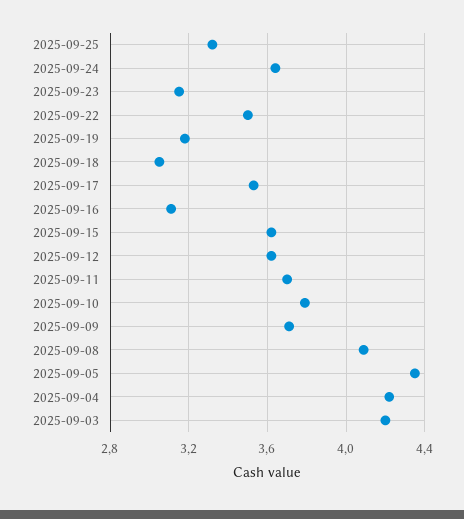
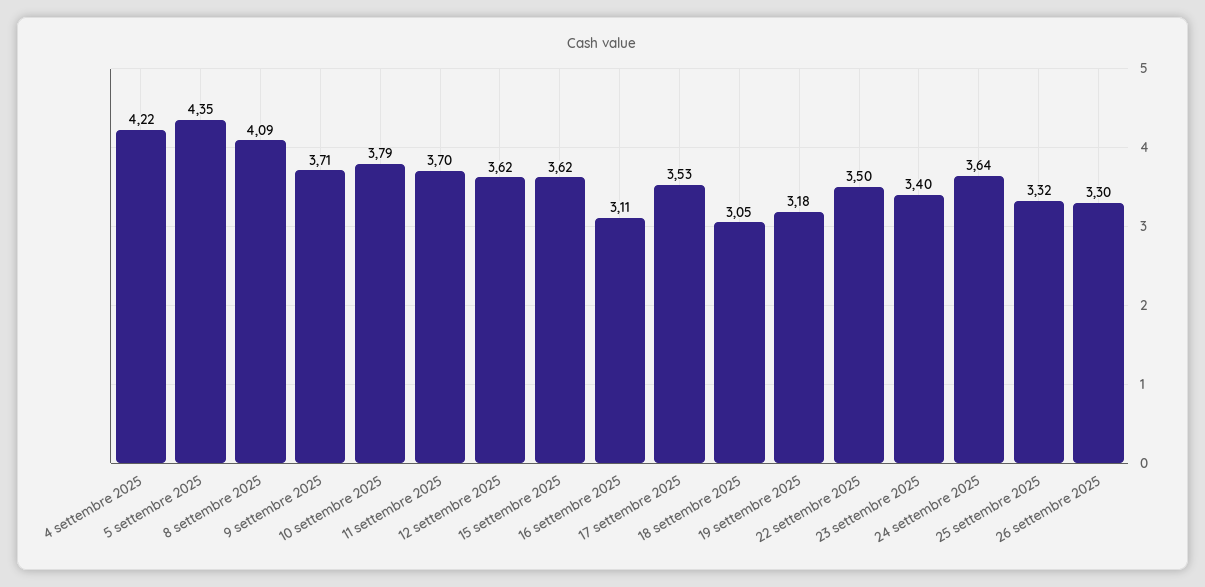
2025-09-23: 3.15 -> 3.4
2025-09-03: 4.2 -> none
26 settembre 2025: none -> 3.3

